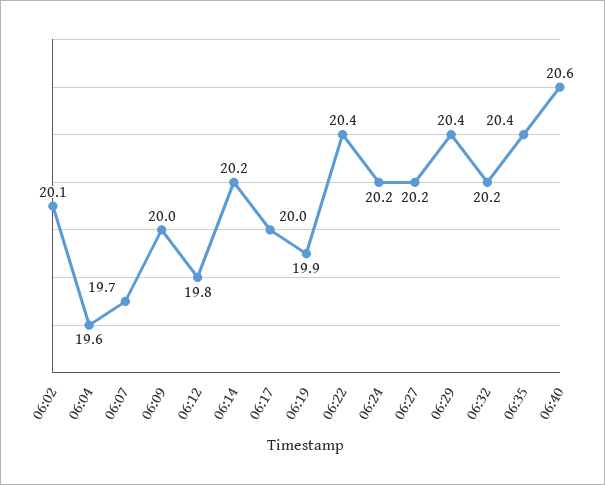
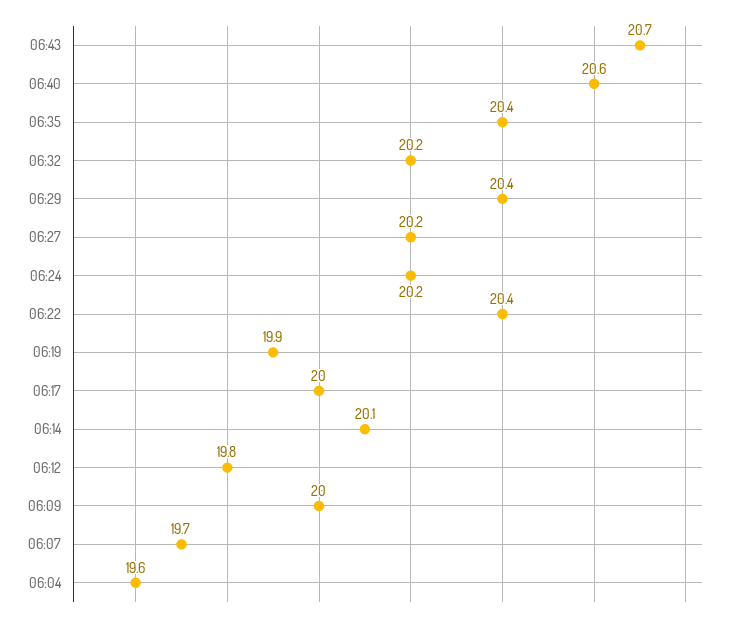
06:02: 20.1 -> none
06:14: 20.2 -> 20.1
06:43: none -> 20.7

